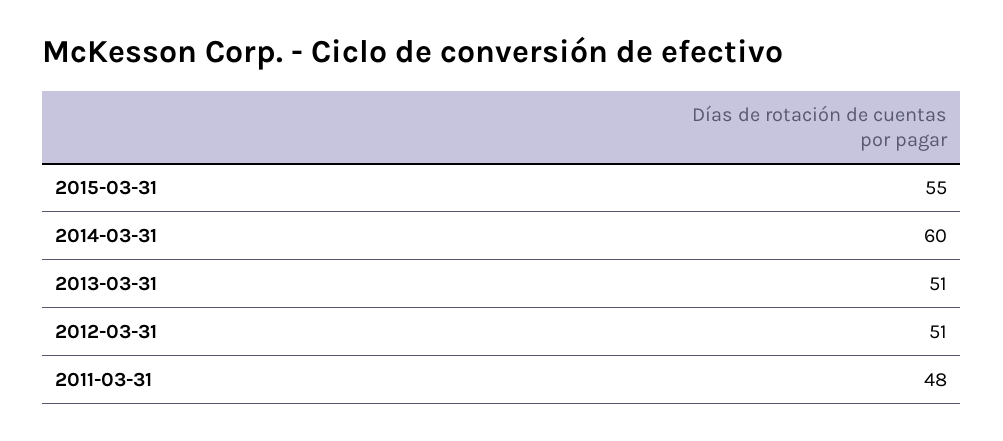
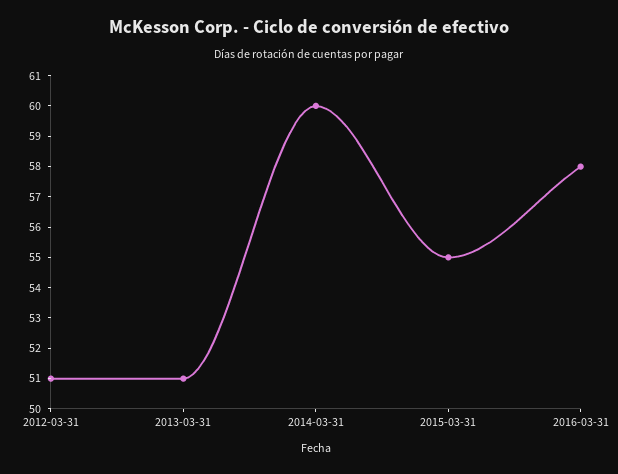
2011-03-31: 48 -> none
2016-03-31: none -> 58

